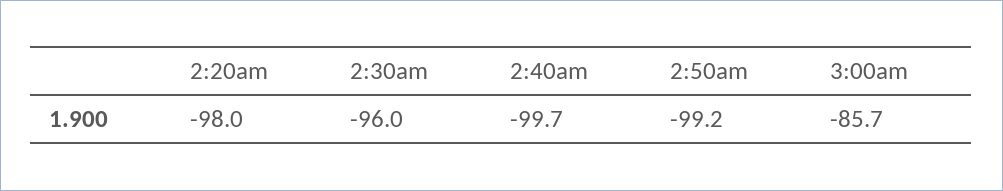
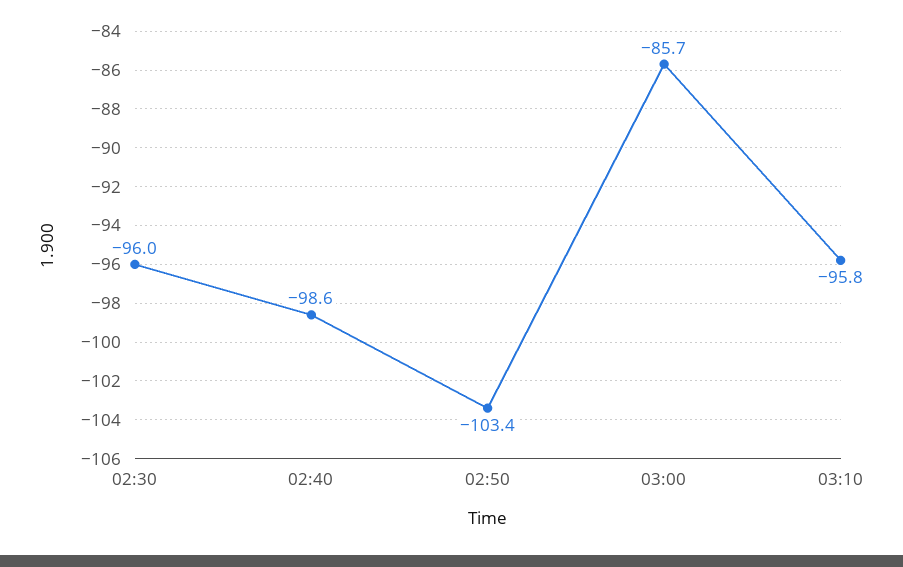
2:20am: -98 -> none
2:40am: -99.7 -> -98.6
2:50am: -99.2 -> -103.4
03:10: none -> -95.8

